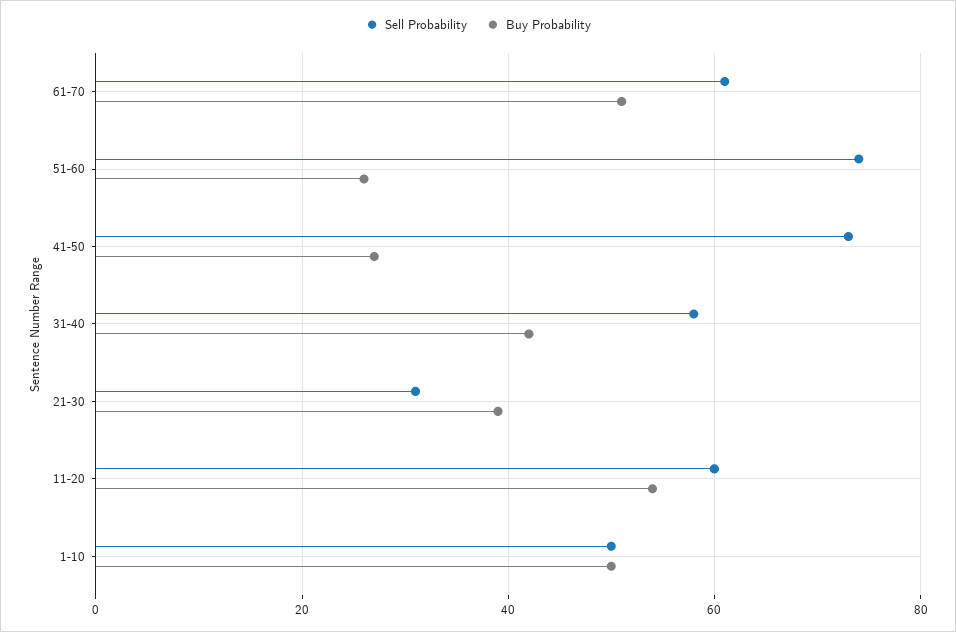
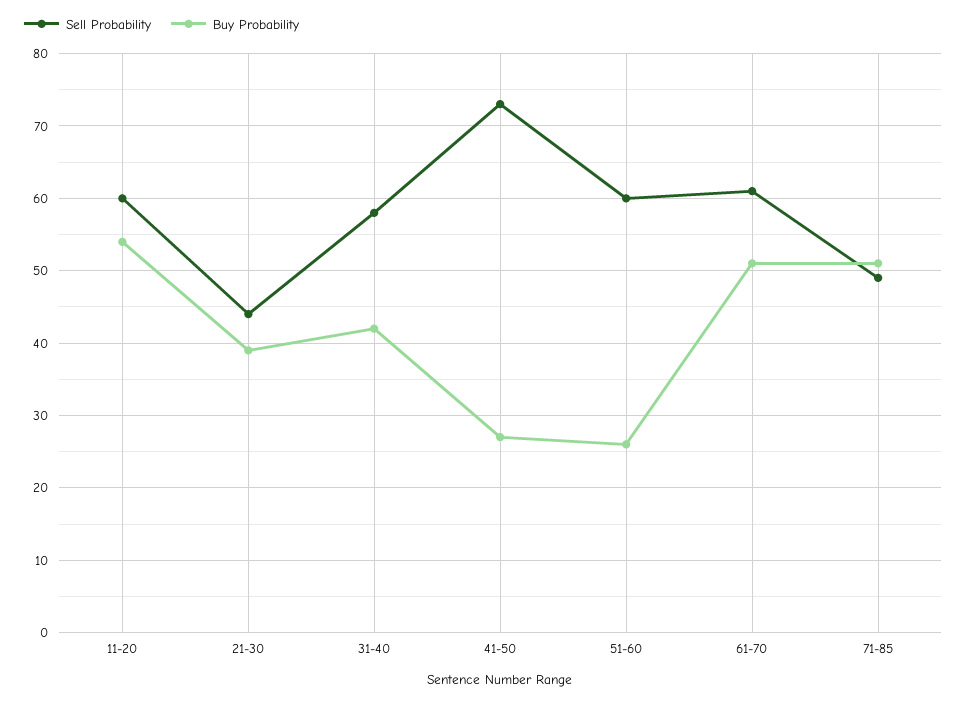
Sell Probability, 51-60: 75 -> 60
Sell Probability, 21-30: 30 -> 44
Sell Probability, 1-10: 50 -> none
Buy Probability, 1-10: 50 -> none
Sell Probability, 71-85: none -> 49
Buy Probability, 71-85: none -> 51

